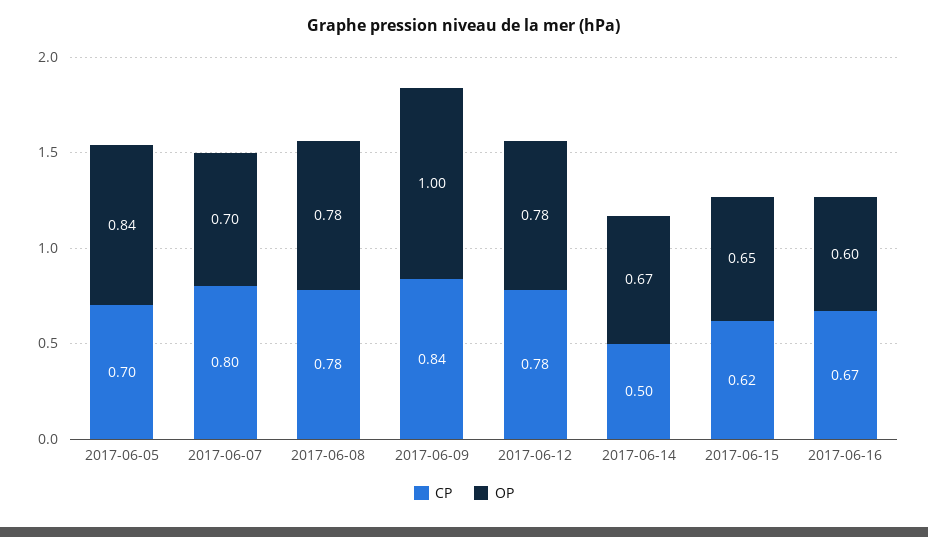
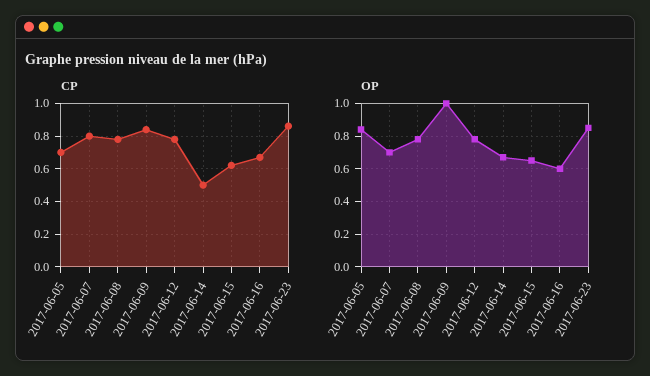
CP, 2017-06-23: none -> 0.85
OP, 2017-06-23: none -> 0.85

